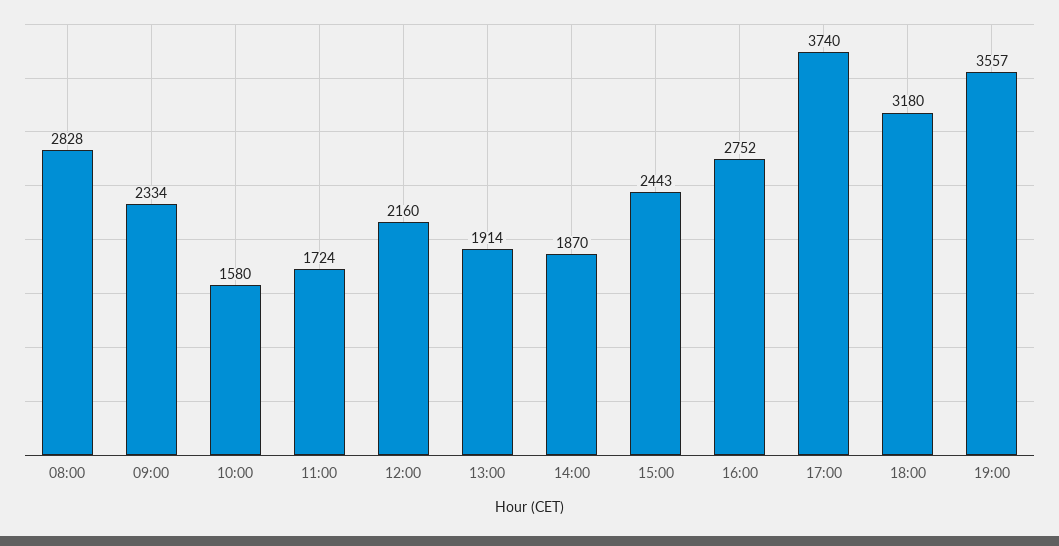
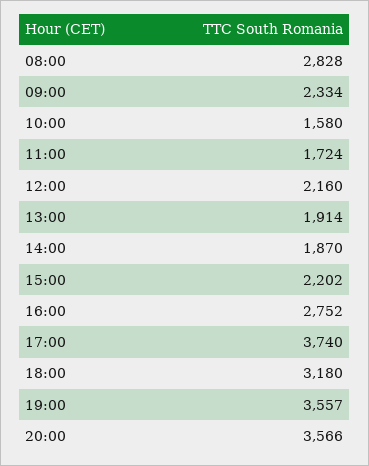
15:00: 2443 -> 2202
20:00: none -> 3566

